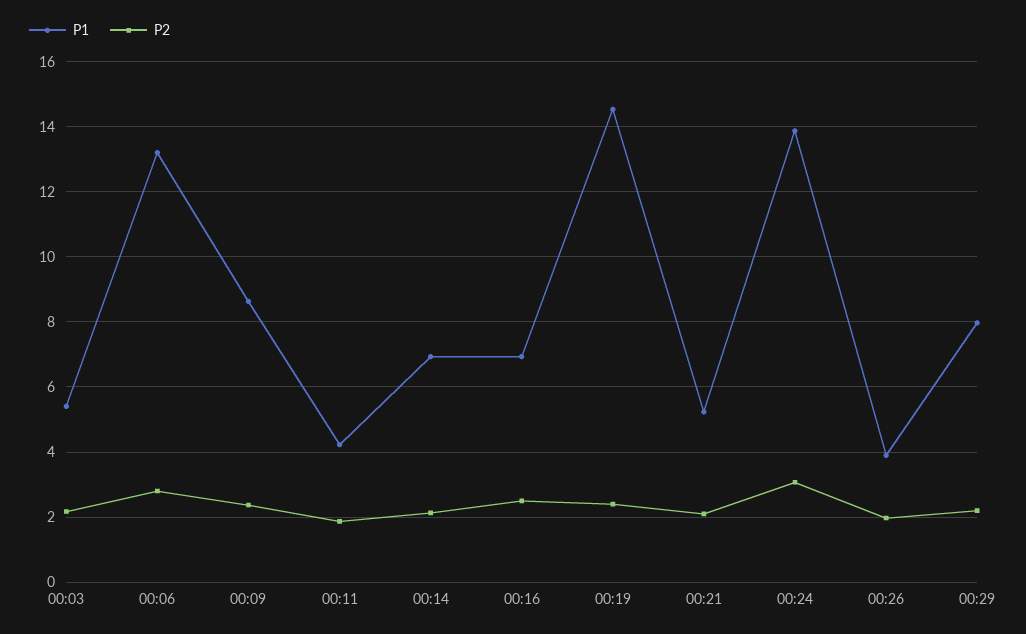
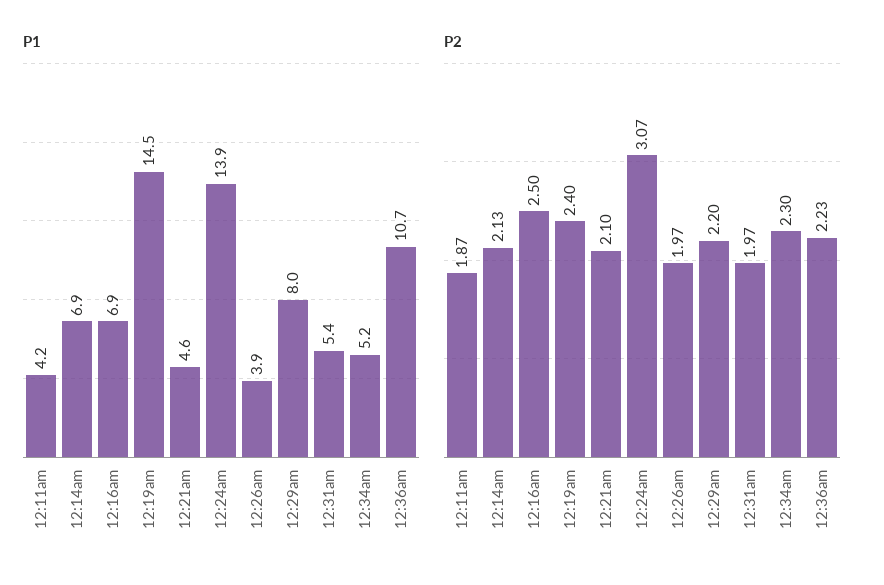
P1, 00:03: 5.4 -> none
P2, 00:03: 2.2 -> none
P1, 00:06: 13.2 -> none
P2, 00:06: 2.8 -> none
P1, 00:09: 8.6 -> none
P2, 00:09: 2.4 -> none
P1, 00:21: 5.2 -> 4.6
P1, 12:31am: none -> 5.4
P1, 12:34am: none -> 5.2
P1, 12:36am: none -> 10.7
P2, 12:31am: none -> 1.97
P2, 12:34am: none -> 2.3
P2, 12:36am: none -> 2.23

